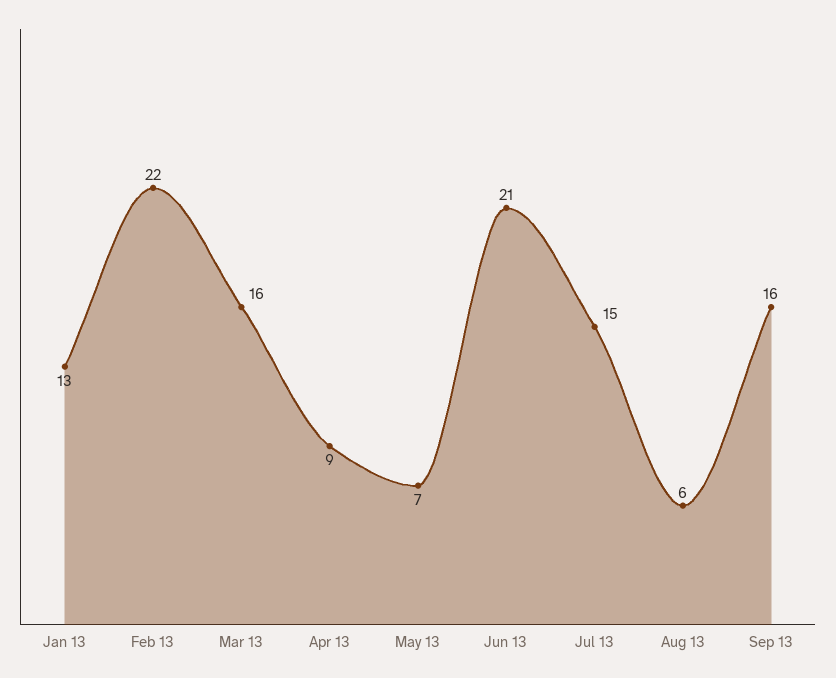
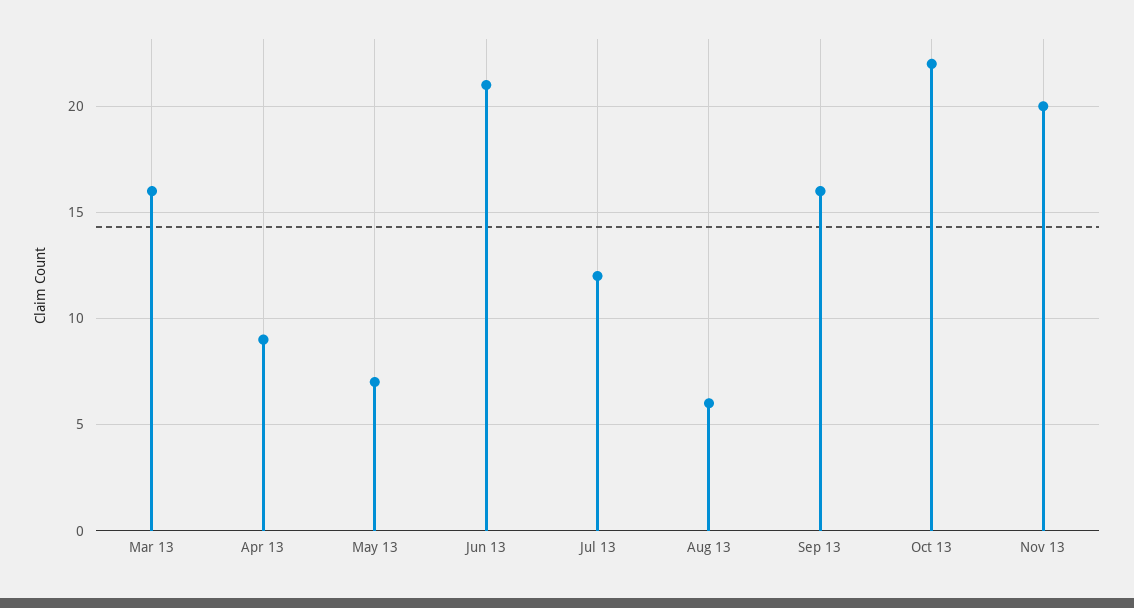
Jan 13: 13 -> none
Feb 13: 22 -> none
Jul 13: 15 -> 12
Oct 13: none -> 22
Nov 13: none -> 20

